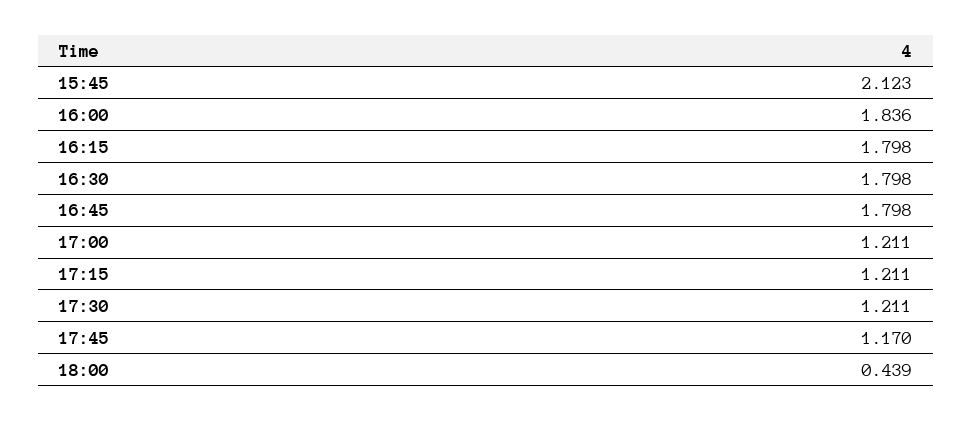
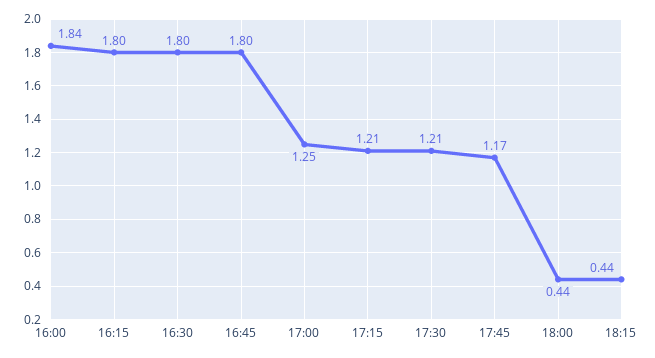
15:45: 2.123 -> none
17:00: 1.211 -> 1.25
18:15: none -> 0.44

